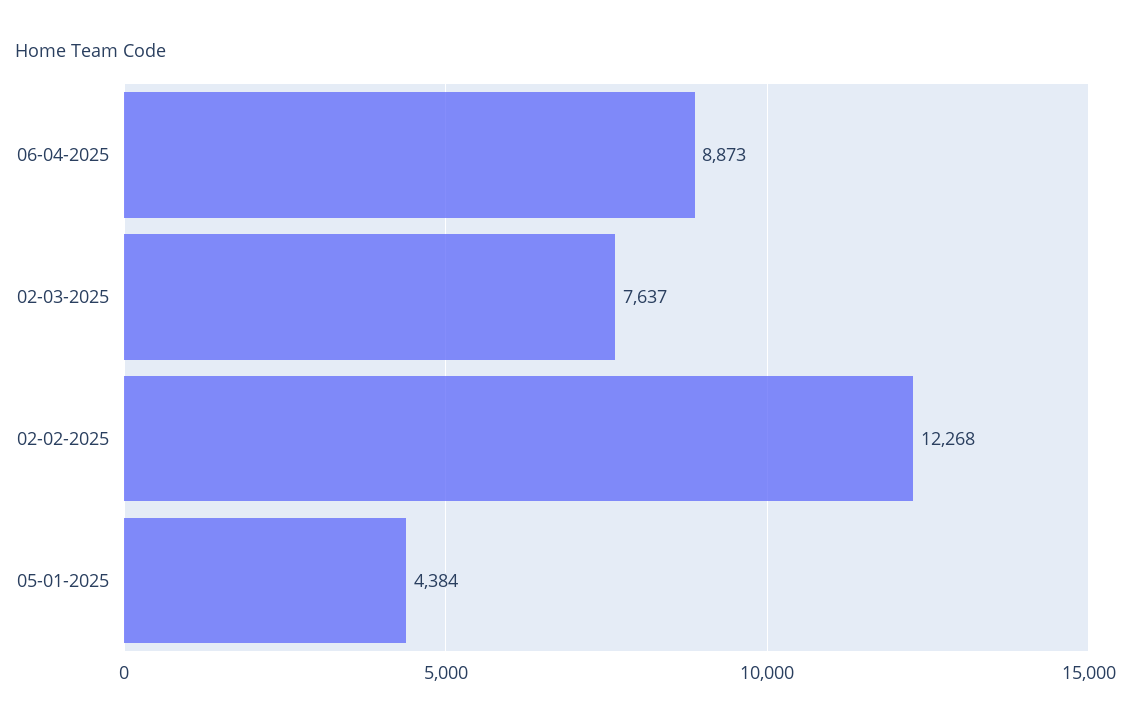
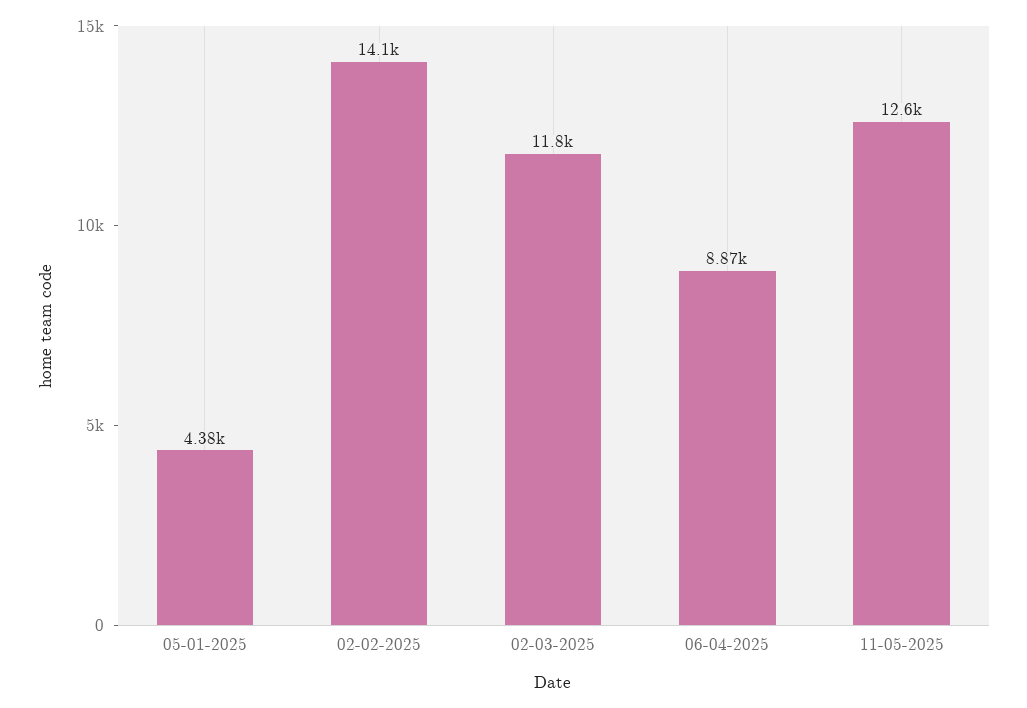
02-03-2025: 7637 -> 11800
02-02-2025: 12268 -> 14100
11-05-2025: none -> 12600

